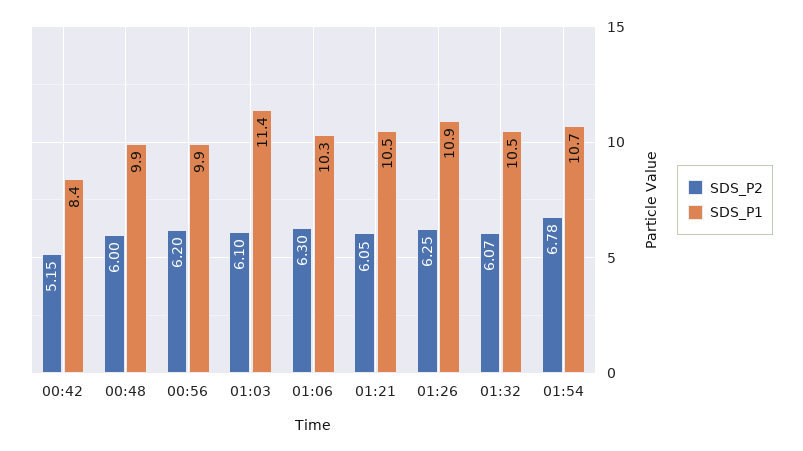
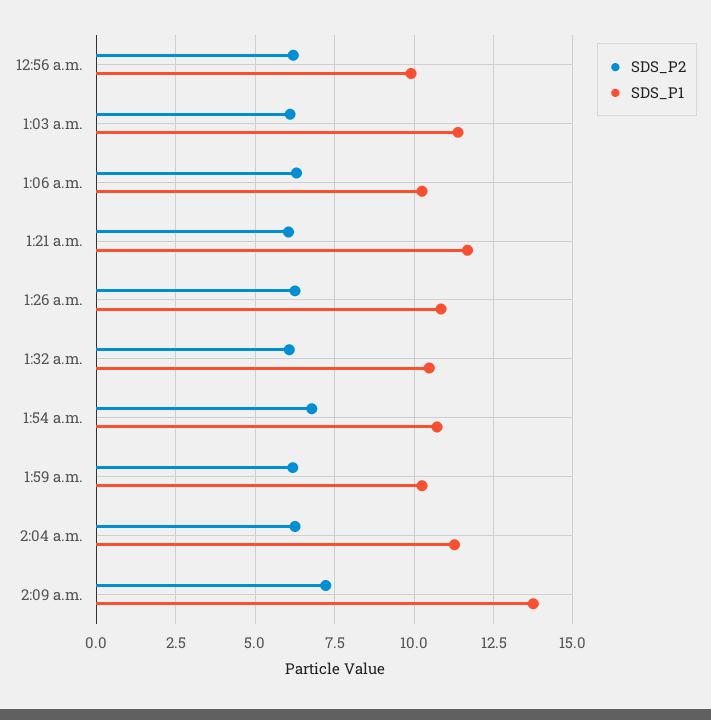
SDS_P2, 00:42: 5.15 -> none
SDS_P1, 00:42: 8.4 -> none
SDS_P2, 00:48: 6 -> none
SDS_P1, 00:48: 9.9 -> none
SDS_P1, 01:21: 10.5 -> 11.75
SDS_P2, 1:59 a.m.: none -> 6.25
SDS_P1, 1:59 a.m.: none -> 10.25
SDS_P2, 2:04 a.m.: none -> 6.25
SDS_P1, 2:04 a.m.: none -> 11.25
SDS_P2, 2:09 a.m.: none -> 7.25
SDS_P1, 2:09 a.m.: none -> 13.75

